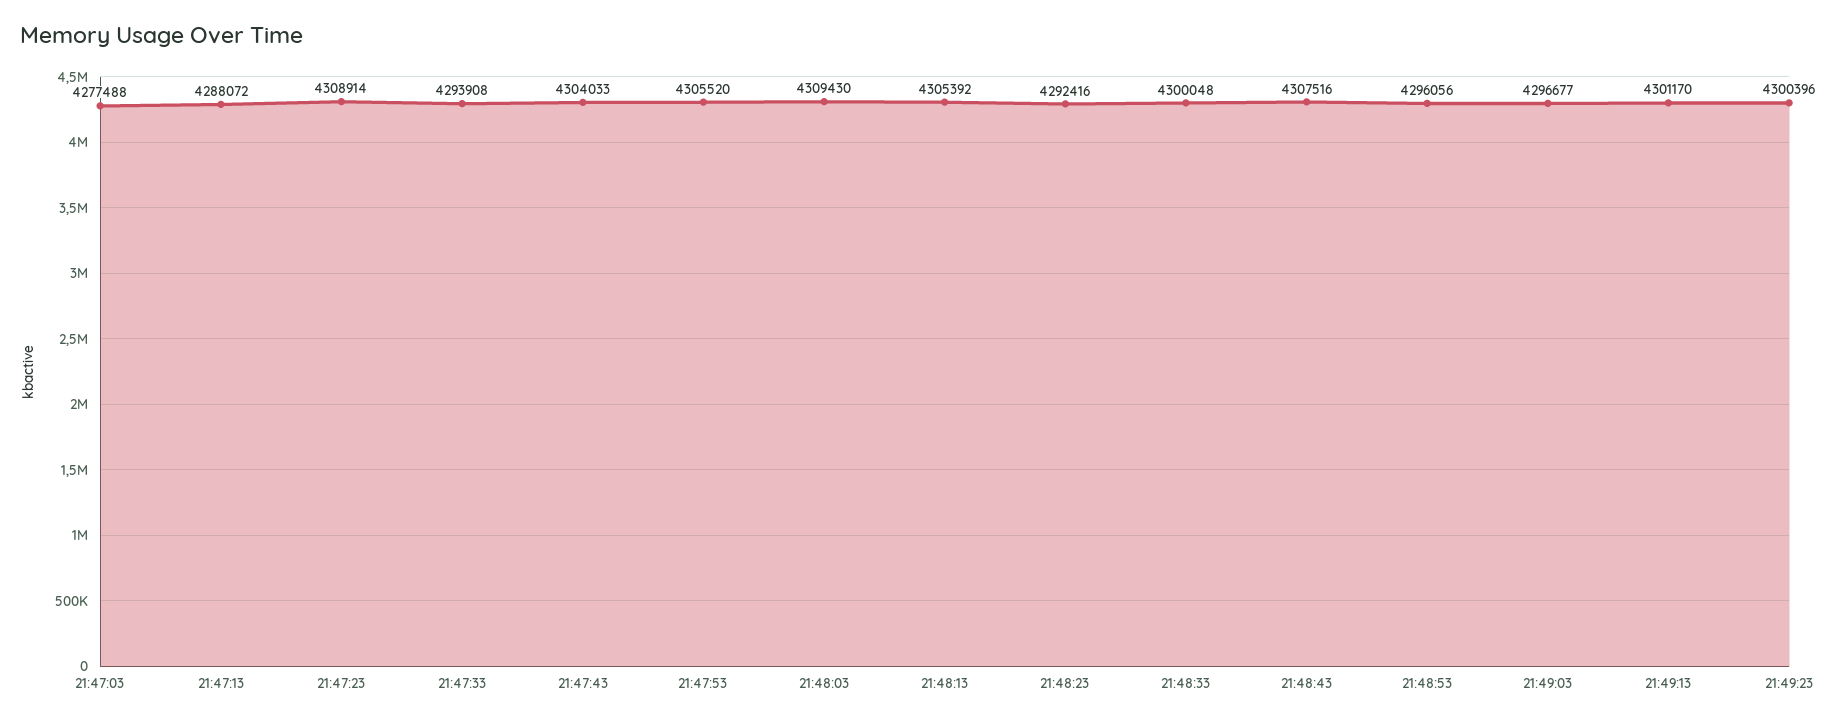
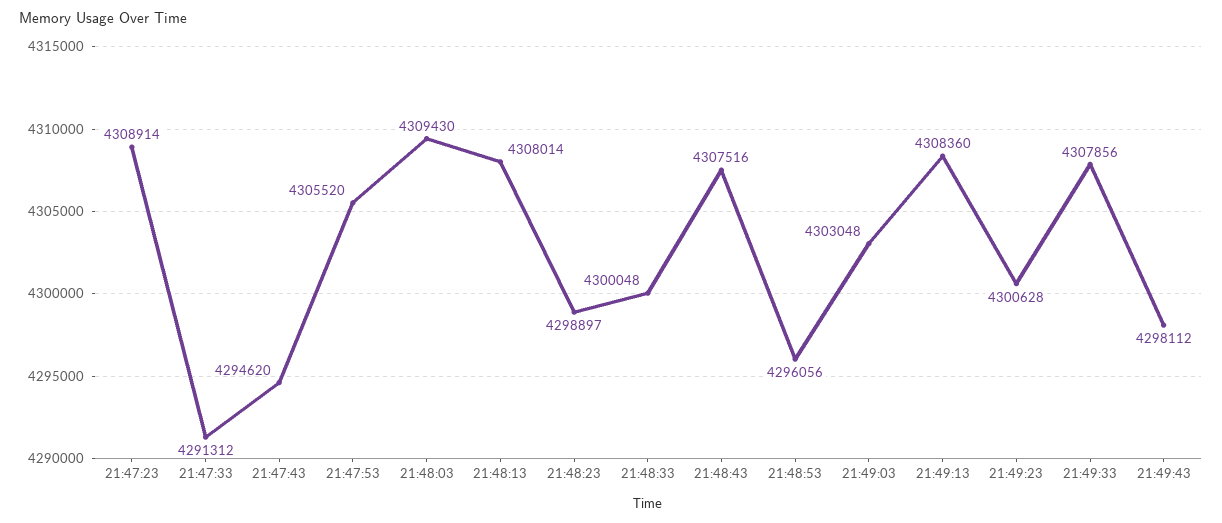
21:47:03: 4277488 -> none
21:47:13: 4288072 -> none
21:47:33: 4293908 -> 4291312
21:47:43: 4304033 -> 4294620
21:48:13: 4305392 -> 4308014
21:48:23: 4292416 -> 4298897
21:49:03: 4296677 -> 4303048
21:49:13: 4301170 -> 4308360
21:49:23: 4300396 -> 4300628
21:49:33: none -> 4307856
21:49:43: none -> 4298112

